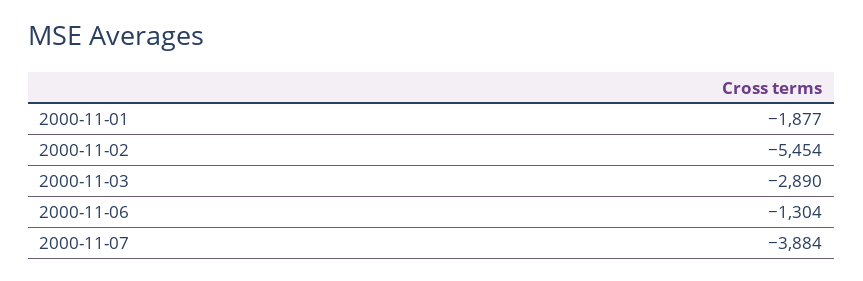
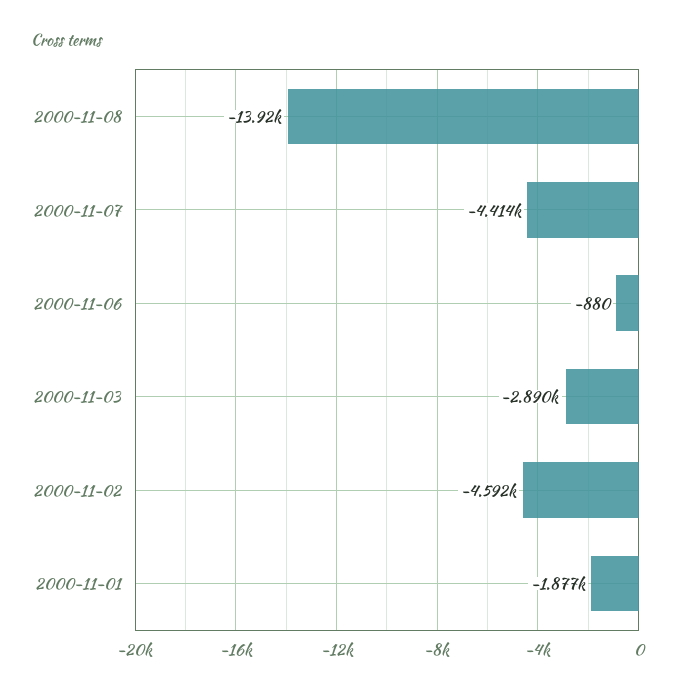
2000-11-02: -5454 -> -4592
2000-11-06: -1304 -> -880
2000-11-07: -3884 -> -4414
2000-11-08: none -> -13920

